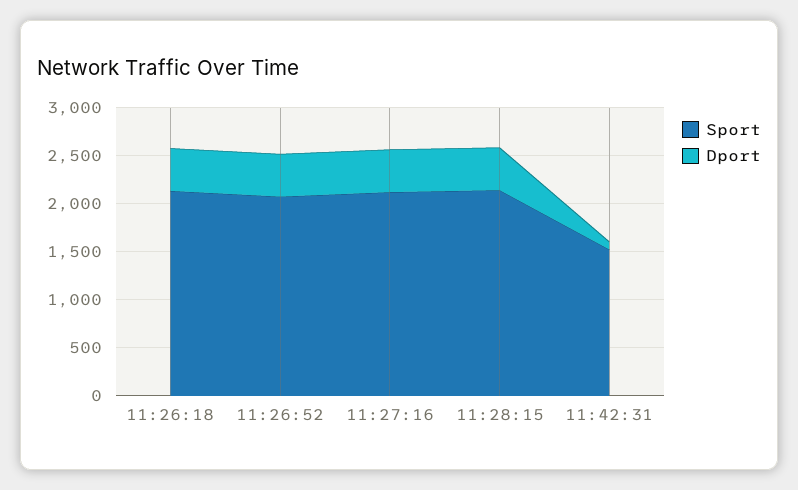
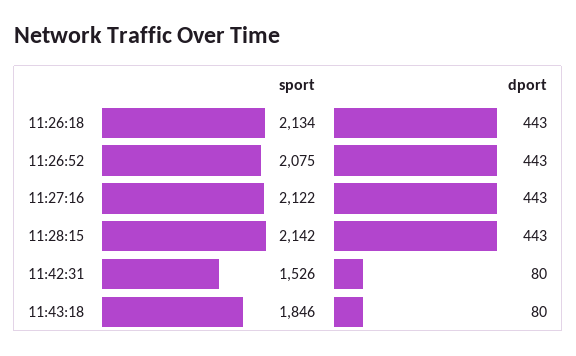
Sport, 11:43:18: none -> 1846
Dport, 11:43:18: none -> 80

